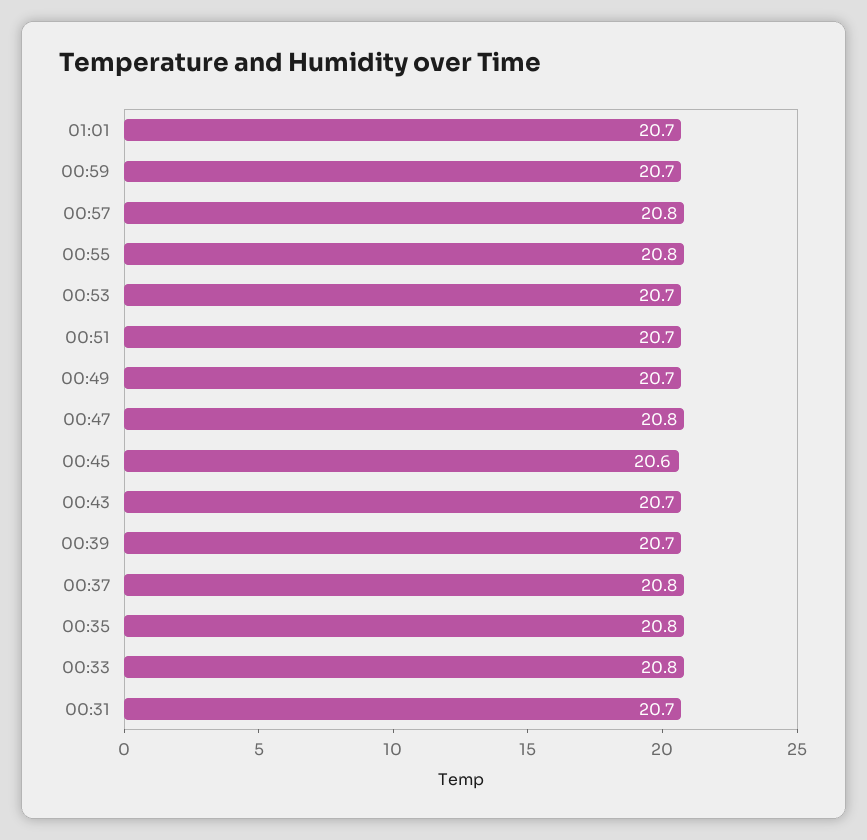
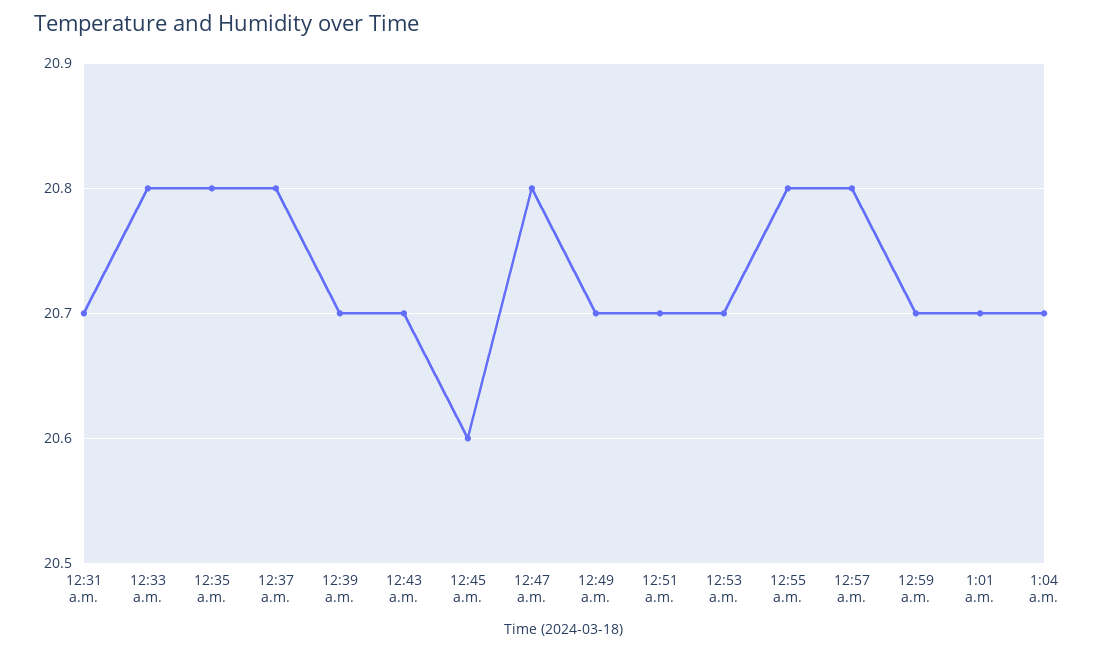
1:04 a.m.: none -> 20.7

